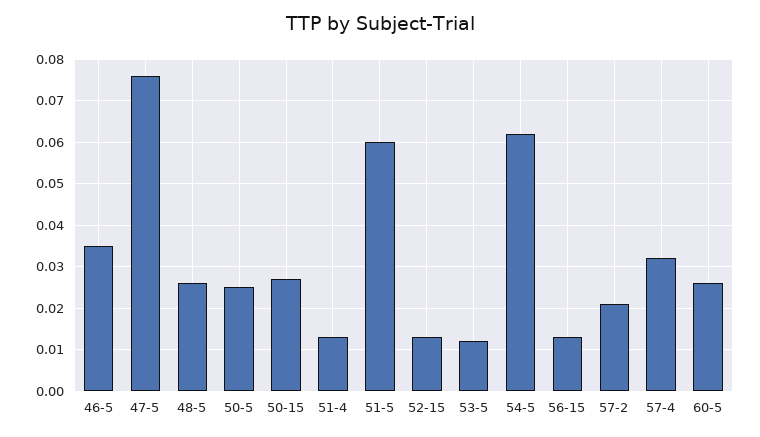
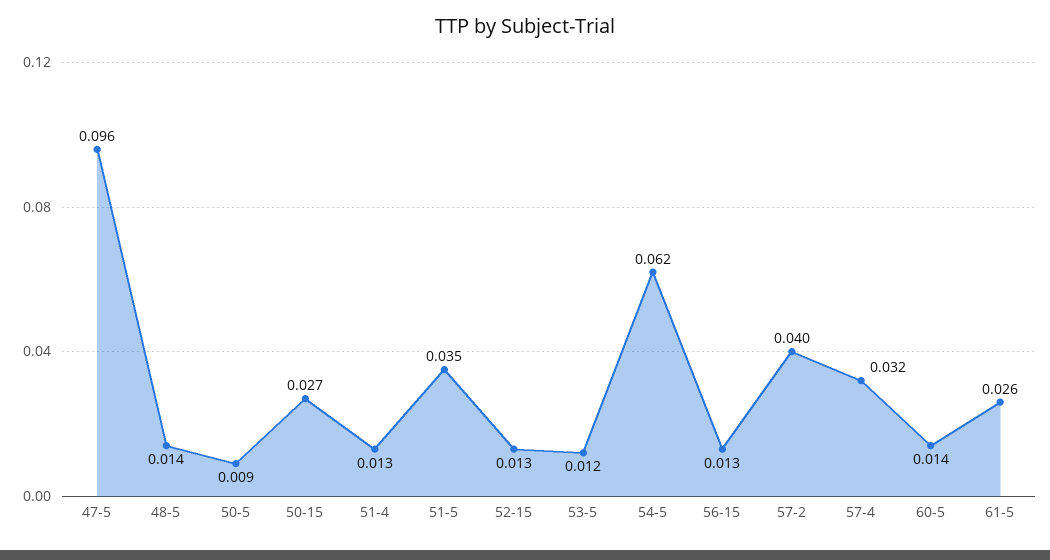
46-5: 0.035 -> none
47-5: 0.075 -> 0.096
48-5: 0.025 -> 0.014
50-5: 0.025 -> 0.009
51-5: 0.06 -> 0.035
57-2: 0.02 -> 0.04
60-5: 0.025 -> 0.014
61-5: none -> 0.026

